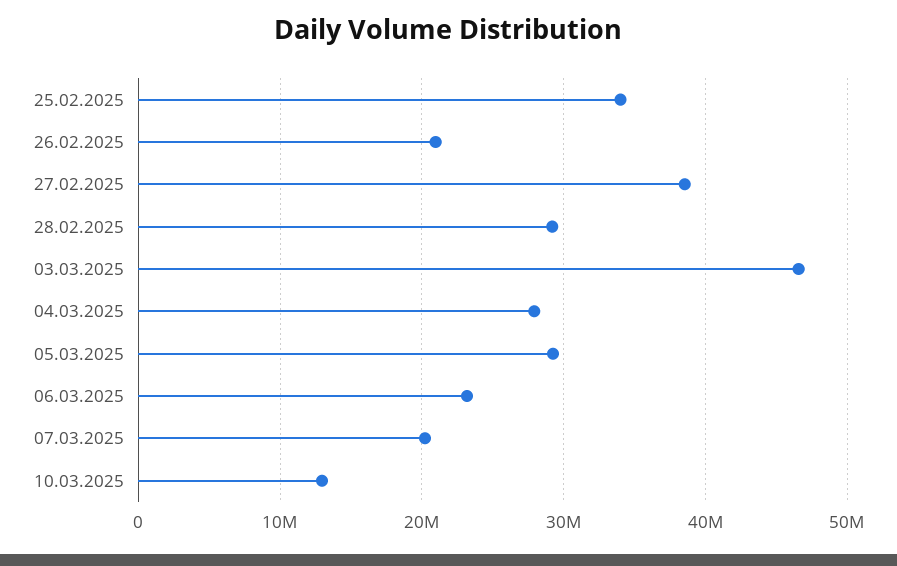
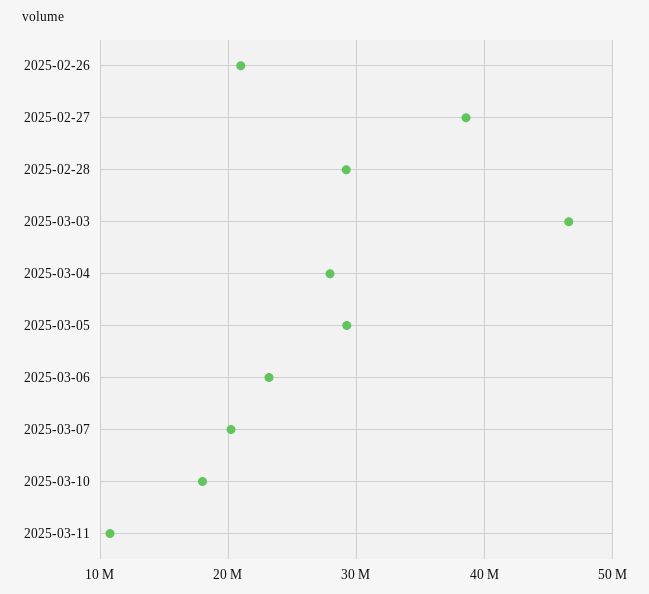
25.02.2025: 34000000 -> none
10.03.2025: 13000000 -> 18000000
2025-03-11: none -> 11000000

